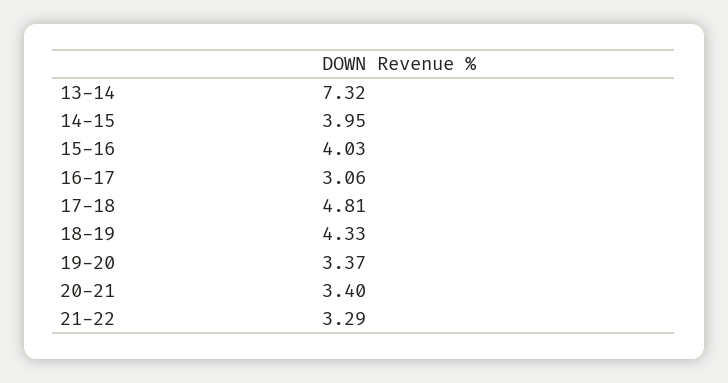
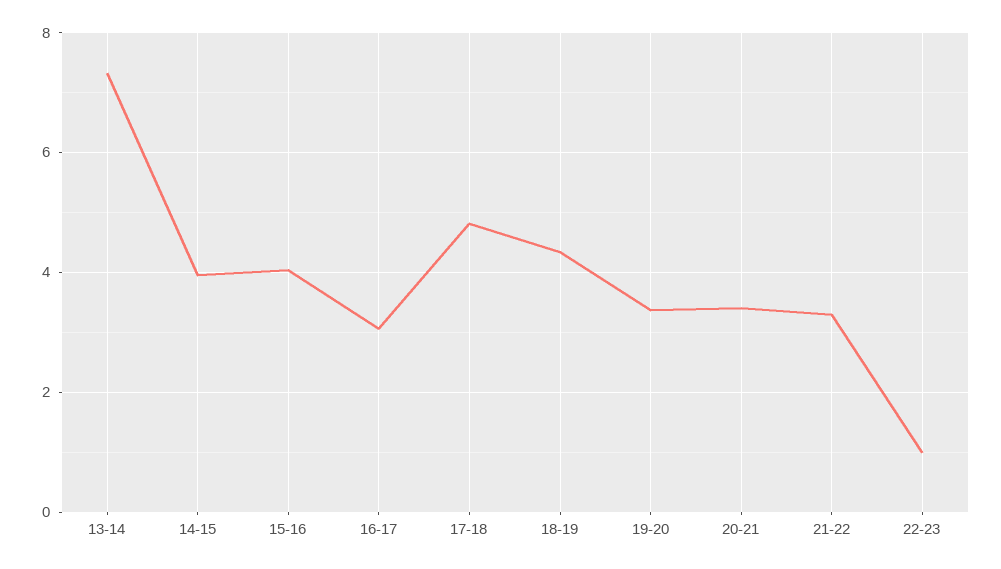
22-23: none -> 1

